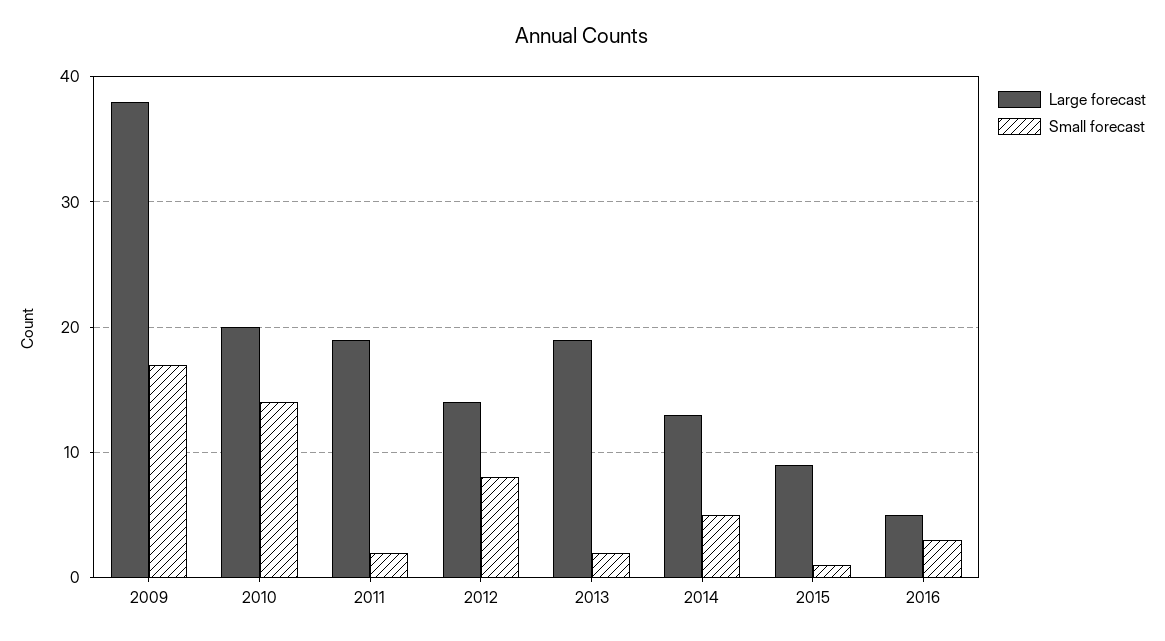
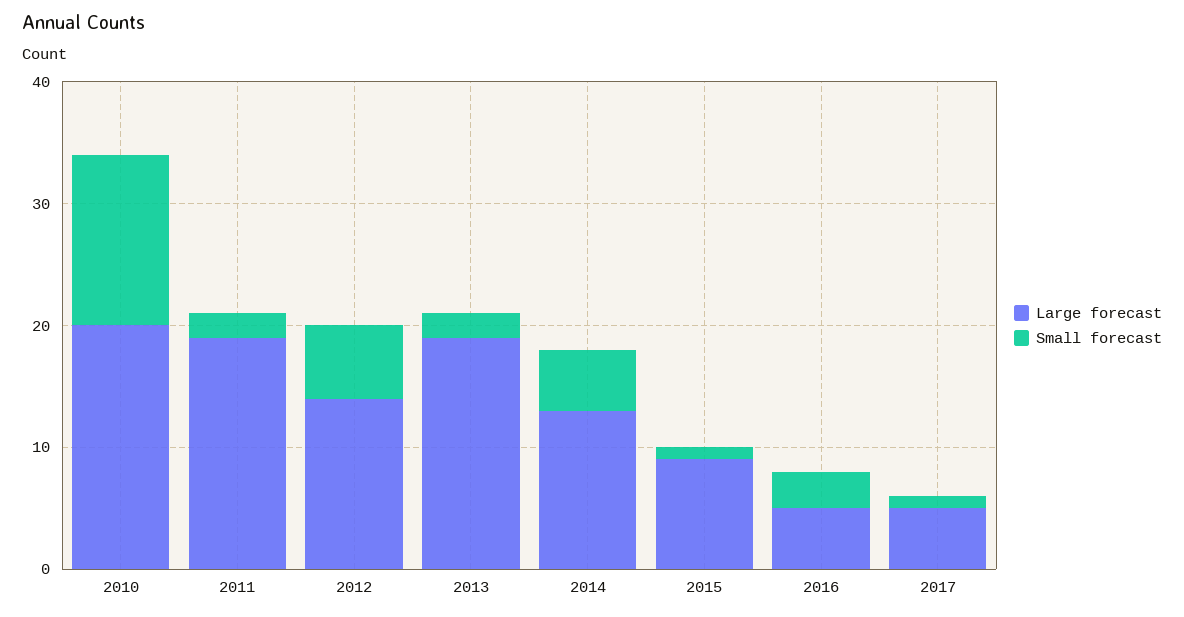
Large forecast, 2009: 38 -> none
Small forecast, 2009: 17 -> none
Small forecast, 2012: 8 -> 6
Large forecast, 2017: none -> 5
Small forecast, 2017: none -> 1

